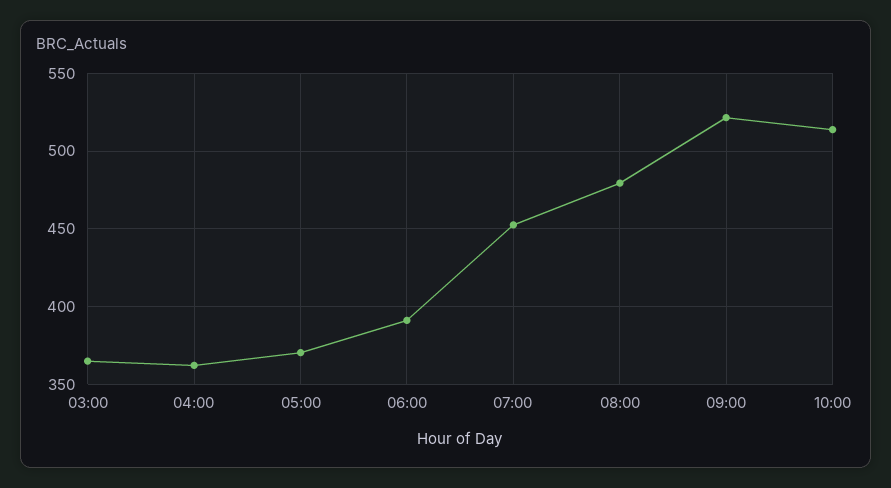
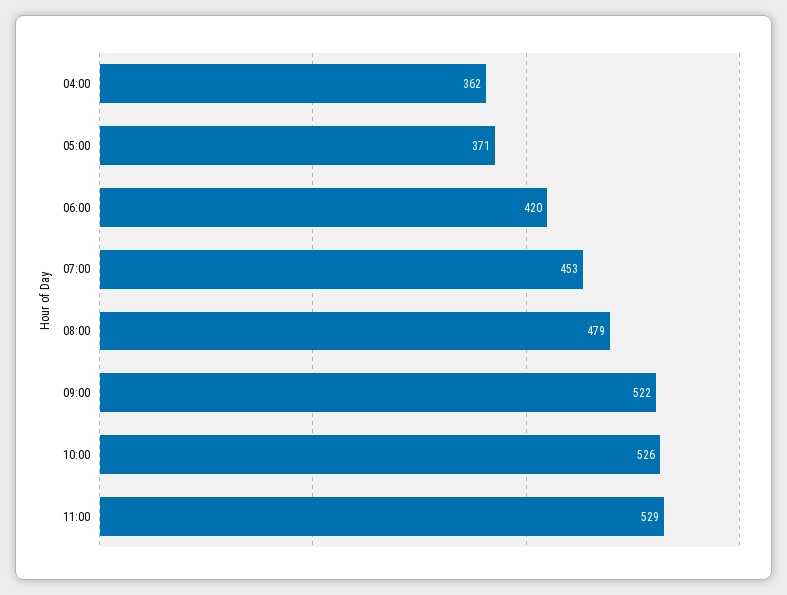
03:00: 365 -> none
06:00: 390 -> 420
10:00: 515 -> 526
11:00: none -> 529

